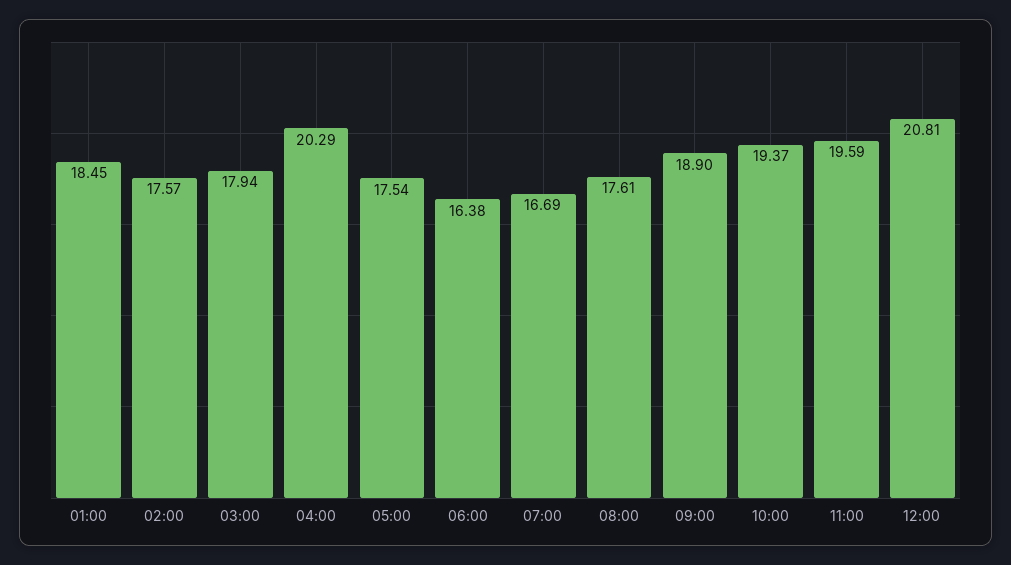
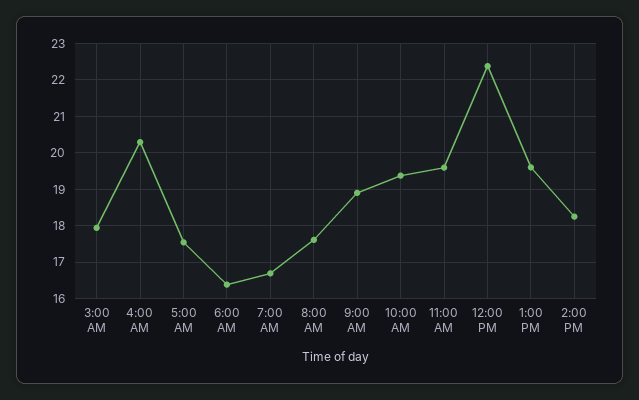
01:00: 18.45 -> none
02:00: 17.57 -> none
12:00: 20.81 -> 22.4
1:00 PM: none -> 19.6
2:00 PM: none -> 18.2

